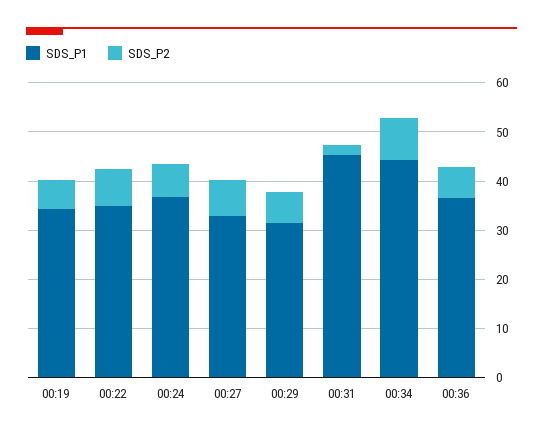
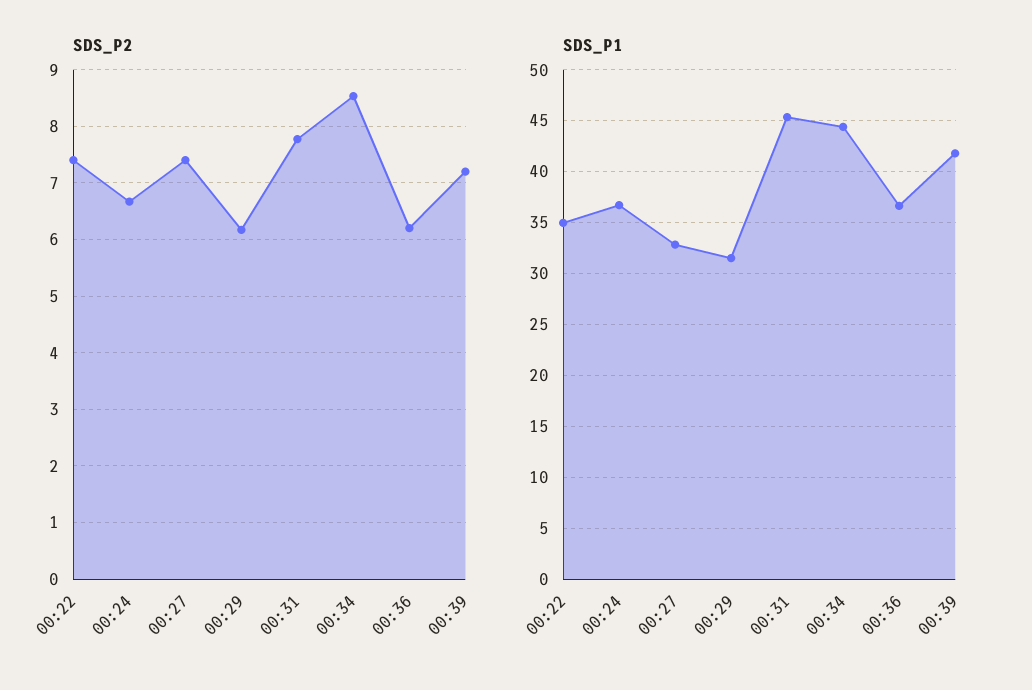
SDS_P1, 00:19: 34 -> none
SDS_P2, 00:19: 6 -> none
SDS_P2, 00:31: 2 -> 7.8
SDS_P2, 00:39: none -> 7.2
SDS_P1, 00:39: none -> 42

